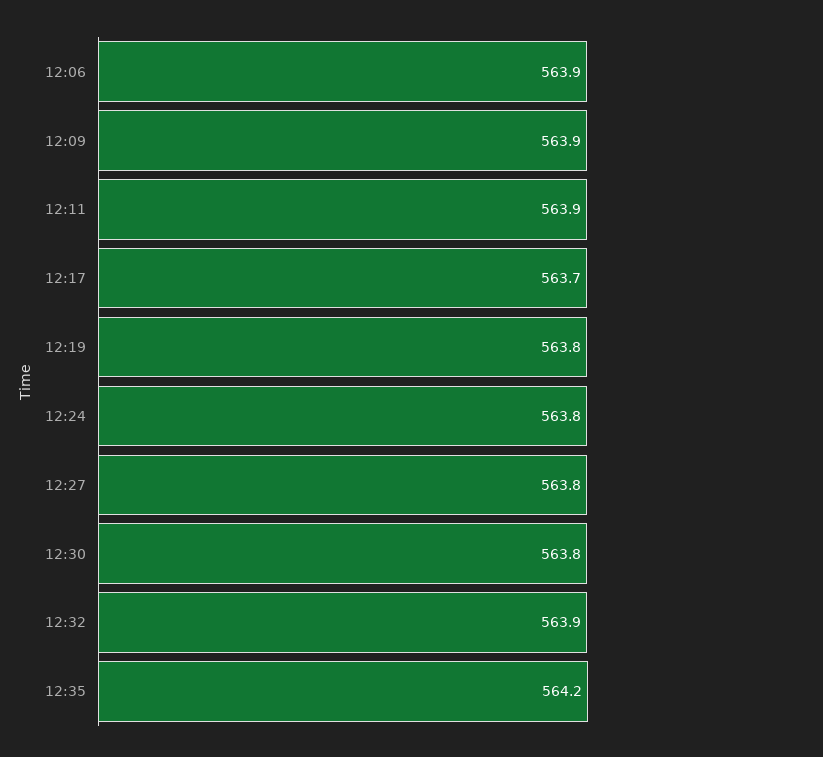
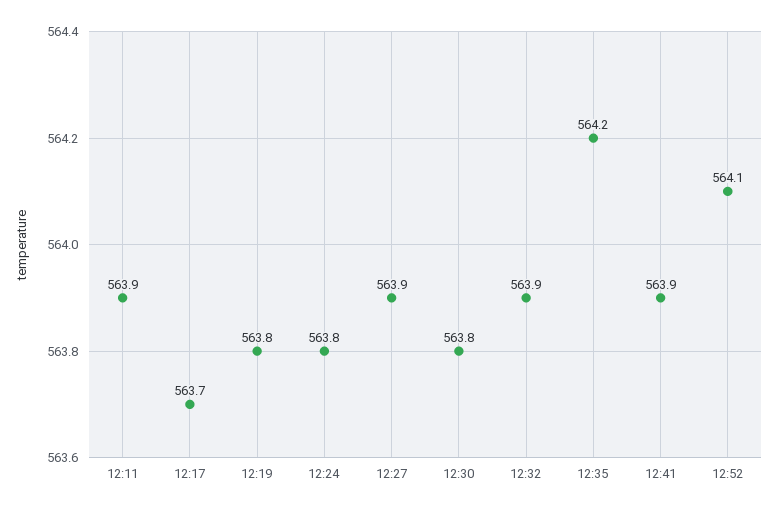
12:06: 563.9 -> none
12:09: 563.9 -> none
12:27: 563.8 -> 563.9
12:41: none -> 563.9
12:52: none -> 564.1

